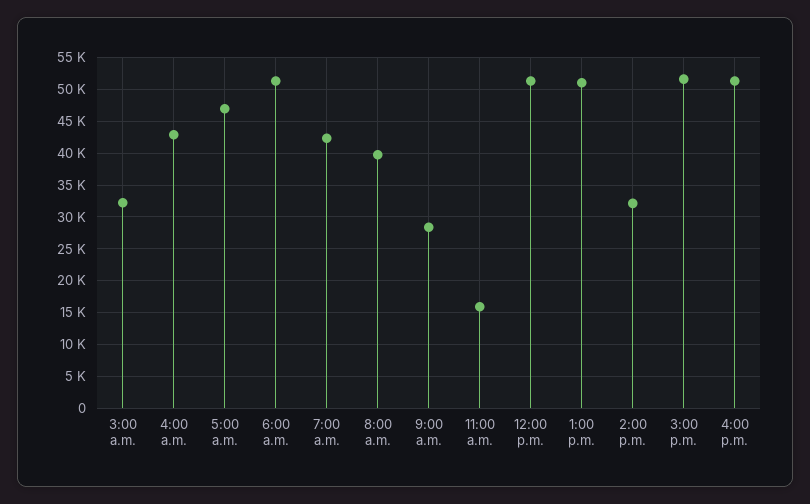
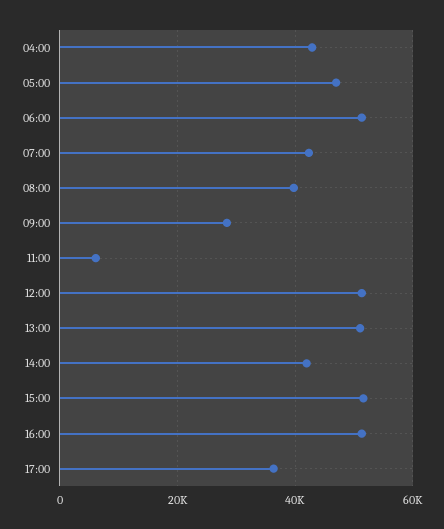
3:00 a.m.: 32000 -> none
11:00 a.m.: 16000 -> 6000
2:00 p.m.: 32000 -> 42000
17:00: none -> 36000

